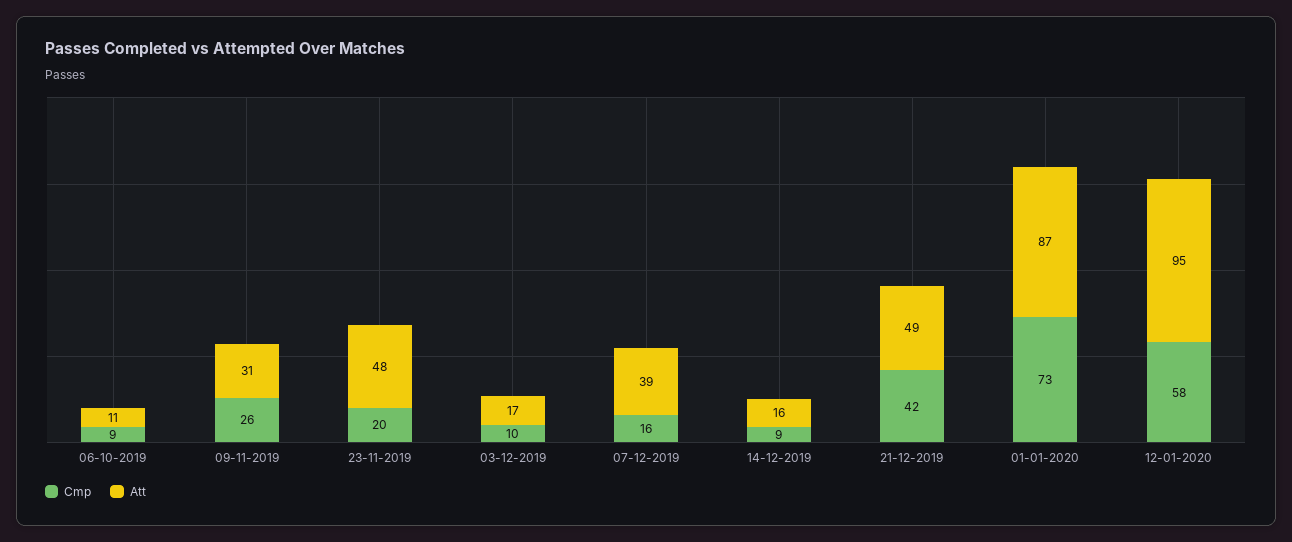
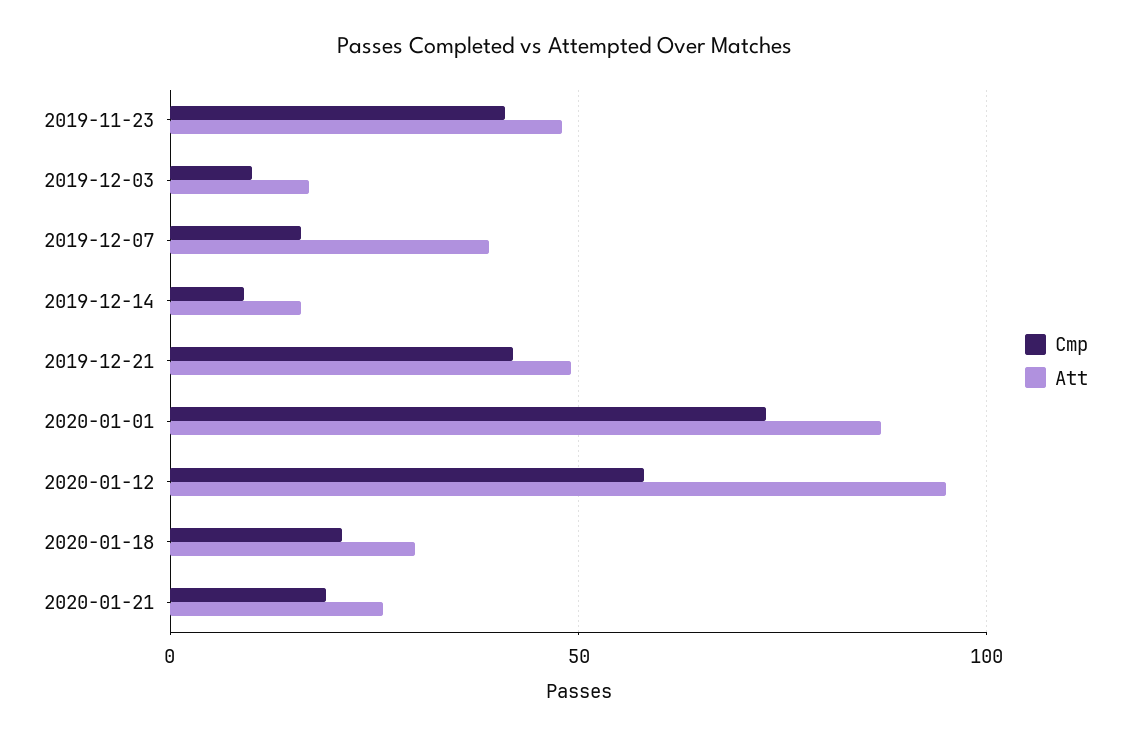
Cmp, 06-10-2019: 9 -> none
Att, 06-10-2019: 11 -> none
Cmp, 09-11-2019: 26 -> none
Att, 09-11-2019: 31 -> none
Cmp, 23-11-2019: 20 -> 40
Cmp, 2020-01-18: none -> 20
Att, 2020-01-18: none -> 30
Cmp, 2020-01-21: none -> 20
Att, 2020-01-21: none -> 25

